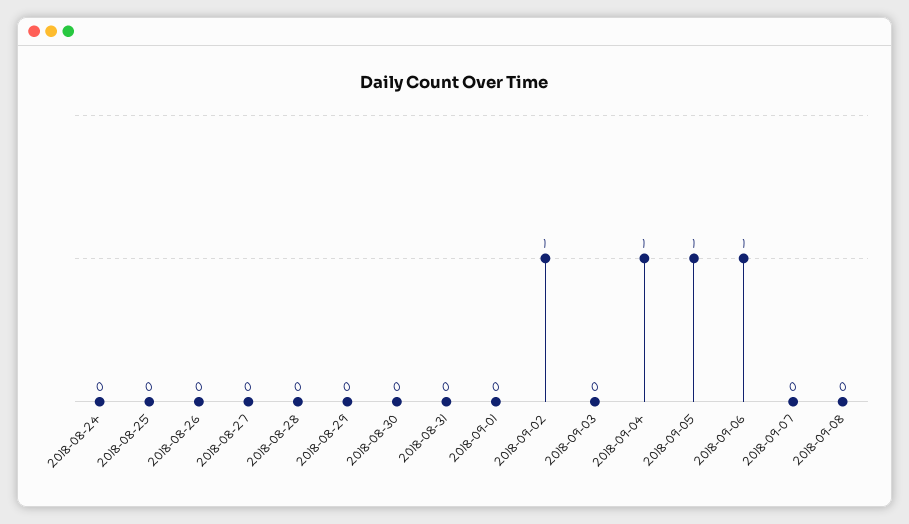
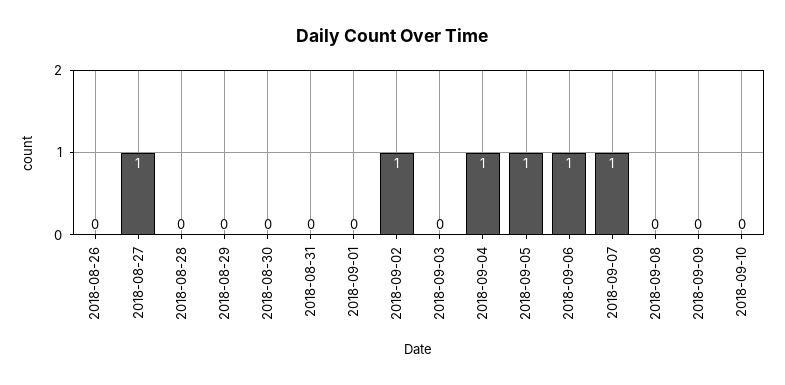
2018-08-24: 0 -> none
2018-08-25: 0 -> none
2018-08-27: 0 -> 1
2018-09-07: 0 -> 1
2018-09-09: none -> 0
2018-09-10: none -> 0

